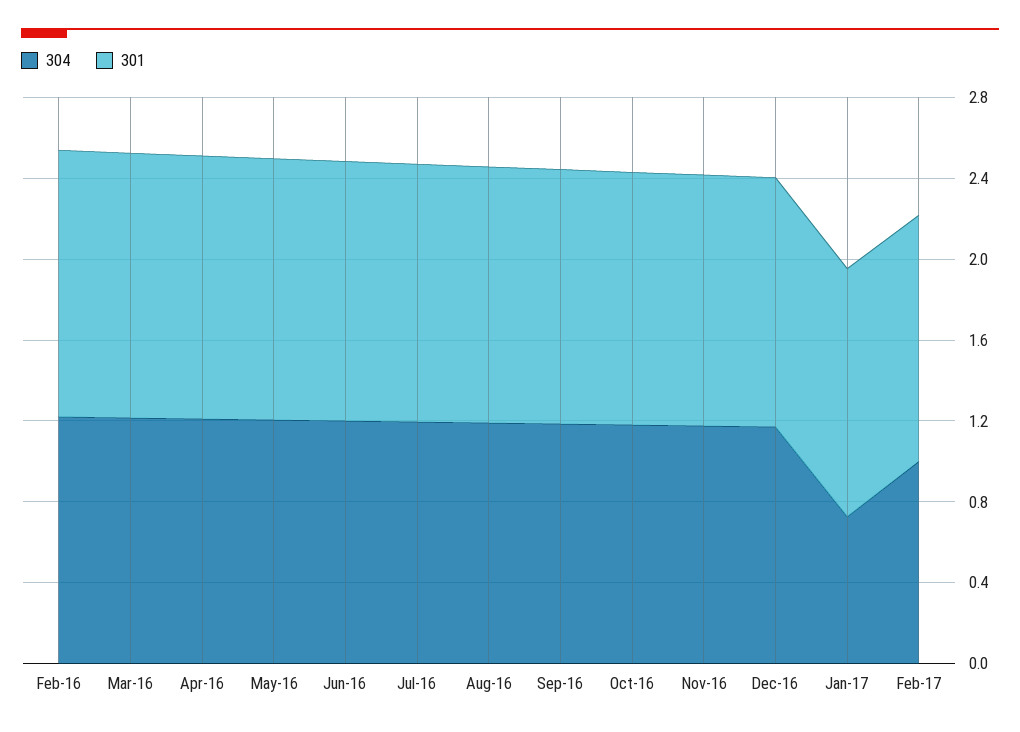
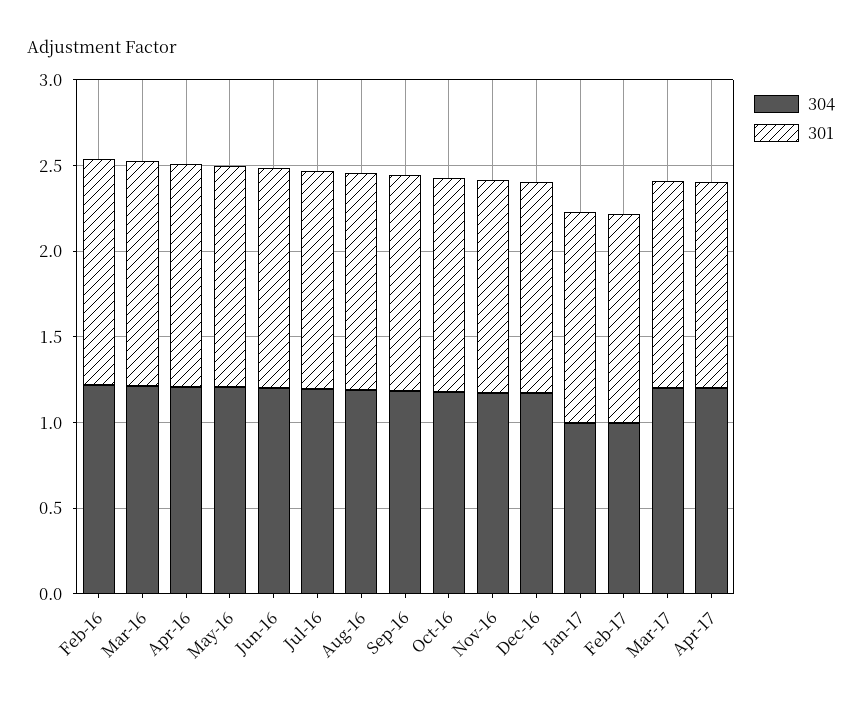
304, Jan-17: 0.7 -> 1
304, Mar-17: none -> 1.2
301, Mar-17: none -> 1.2
304, Apr-17: none -> 1.2
301, Apr-17: none -> 1.2

